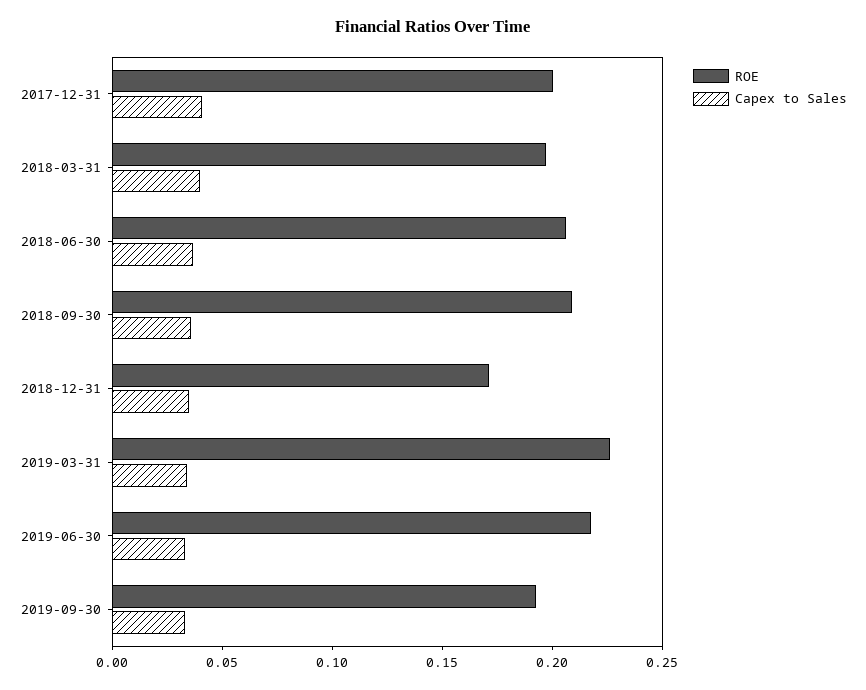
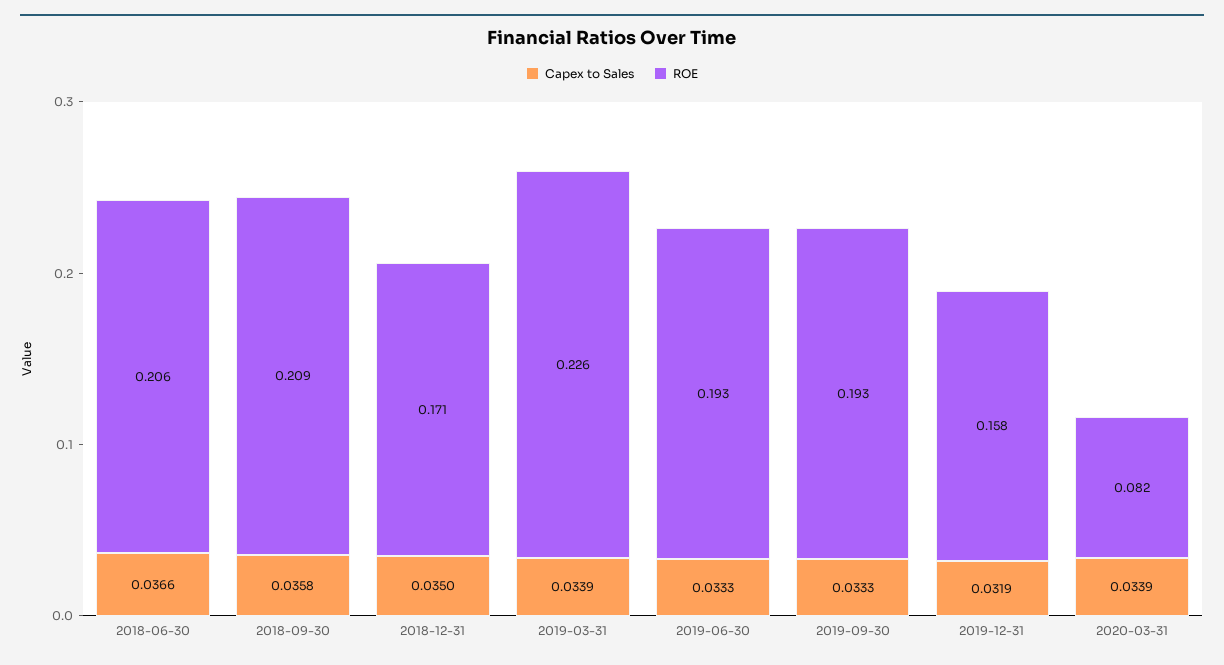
ROE, 2017-12-31: 0.2 -> none
Capex to Sales, 2017-12-31: 0.04 -> none
ROE, 2018-03-31: 0.2 -> none
Capex to Sales, 2018-03-31: 0.04 -> none
ROE, 2019-06-30: 0.22 -> 0.193
Capex to Sales, 2019-12-31: none -> 0.0319
ROE, 2019-12-31: none -> 0.158
Capex to Sales, 2020-03-31: none -> 0.0339
ROE, 2020-03-31: none -> 0.082

